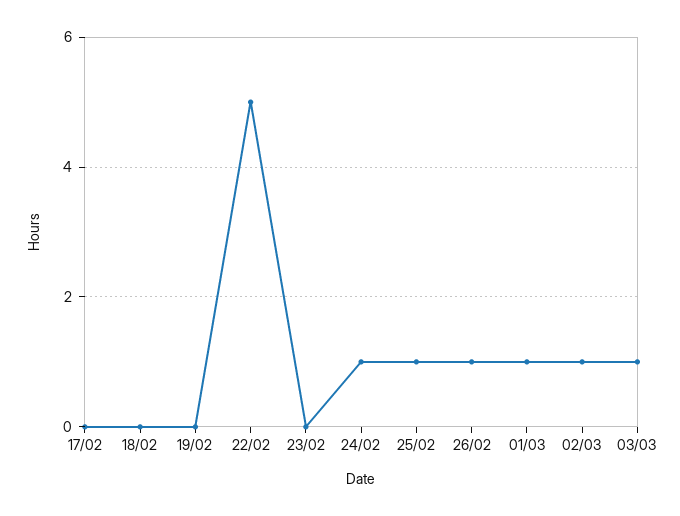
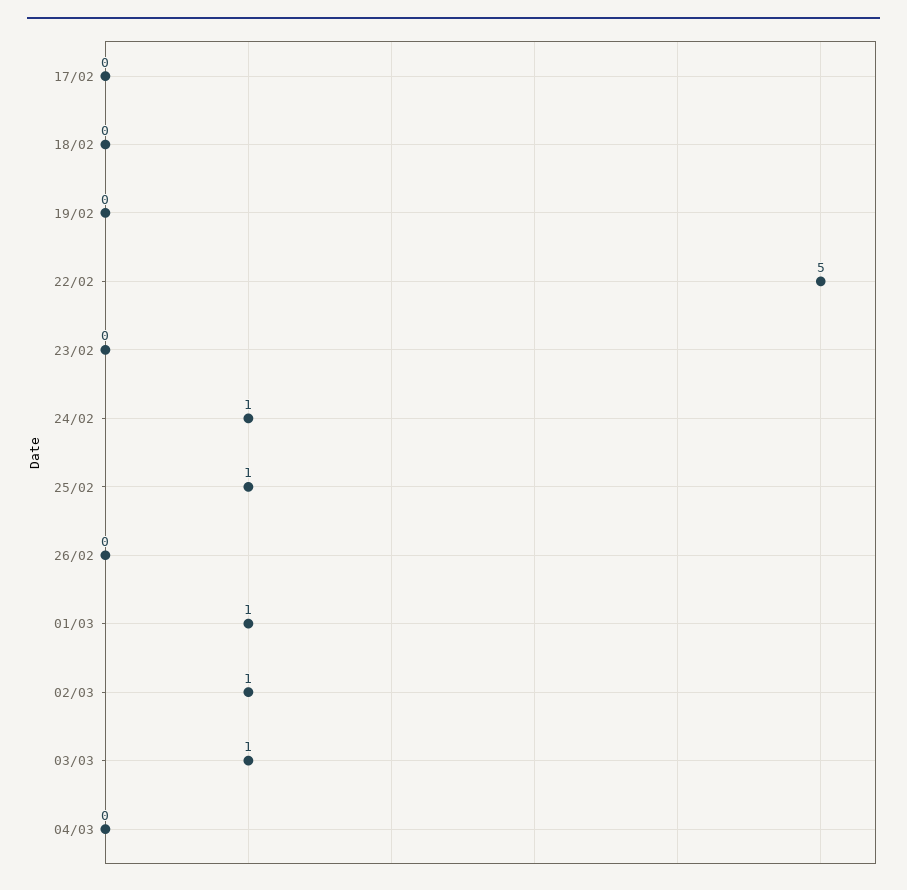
26/02: 1 -> 0
04/03: none -> 0

